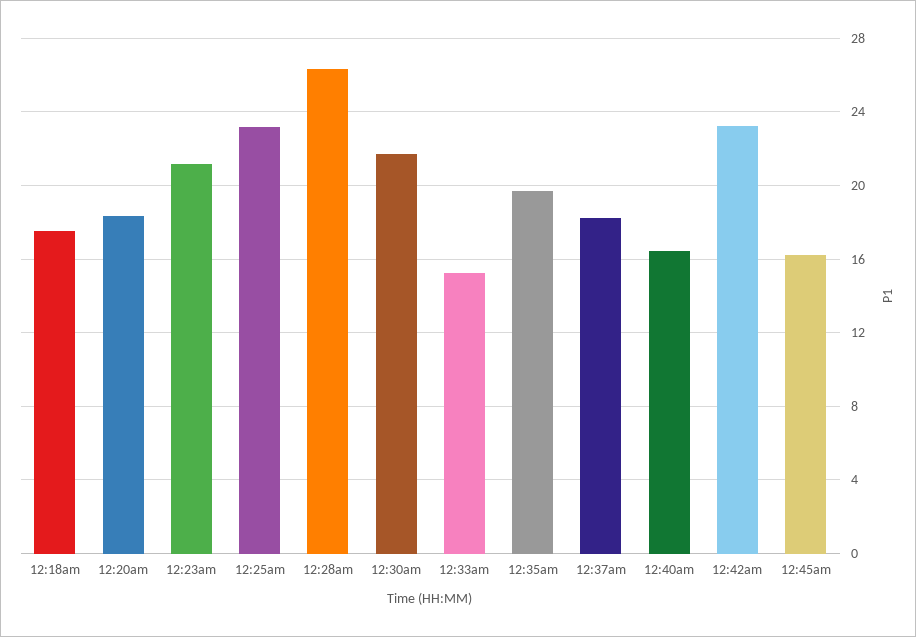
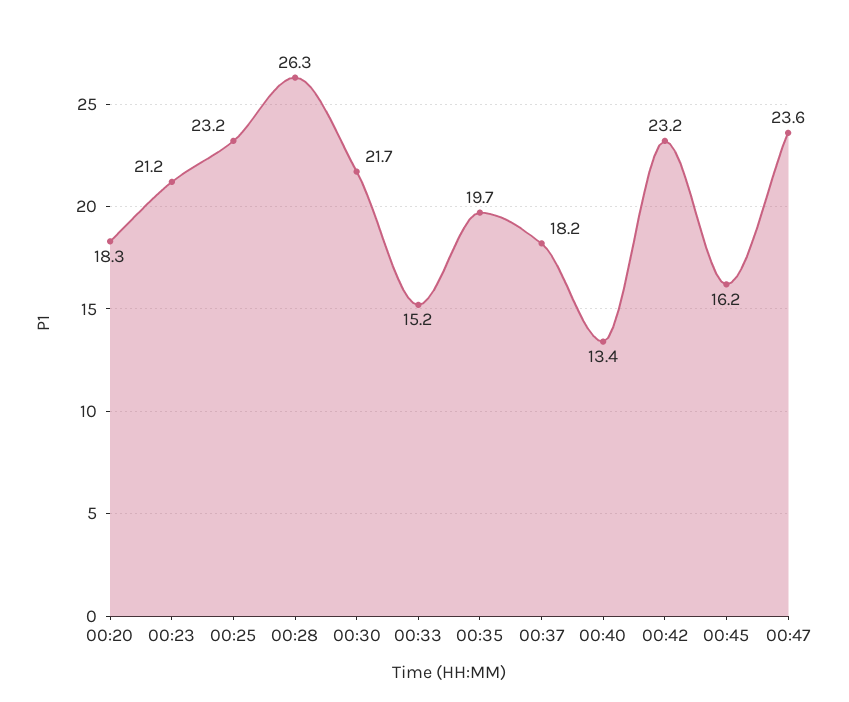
12:18am: 17.5 -> none
12:40am: 16.5 -> 13.4
00:47: none -> 23.6

